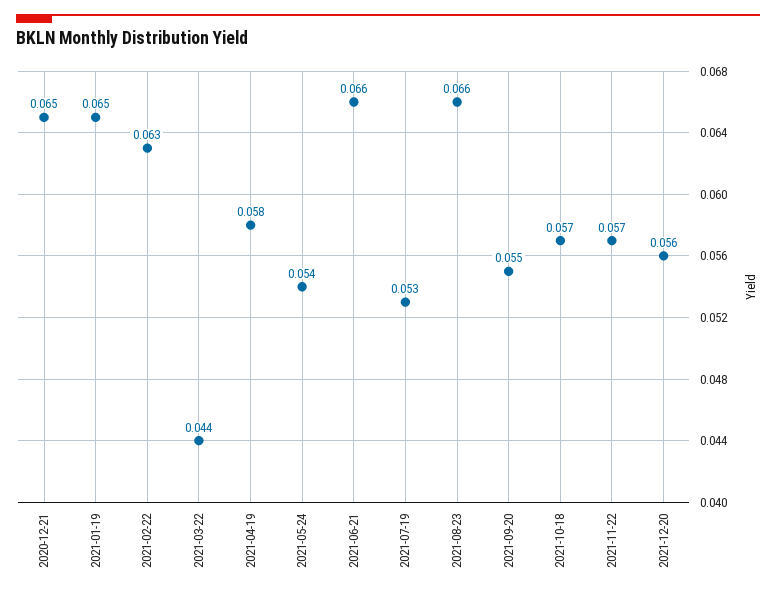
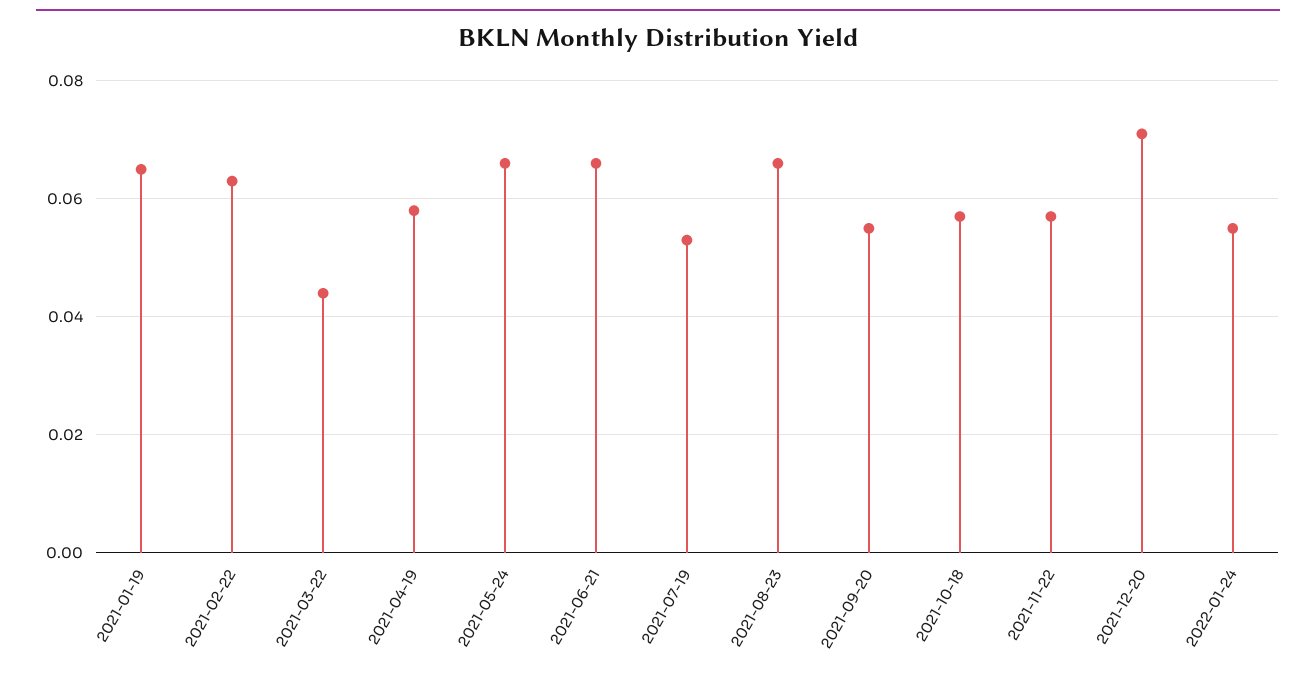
2020-12-21: 0.065 -> none
2021-05-24: 0.054 -> 0.065
2021-12-20: 0.056 -> 0.07
2022-01-24: none -> 0.055

